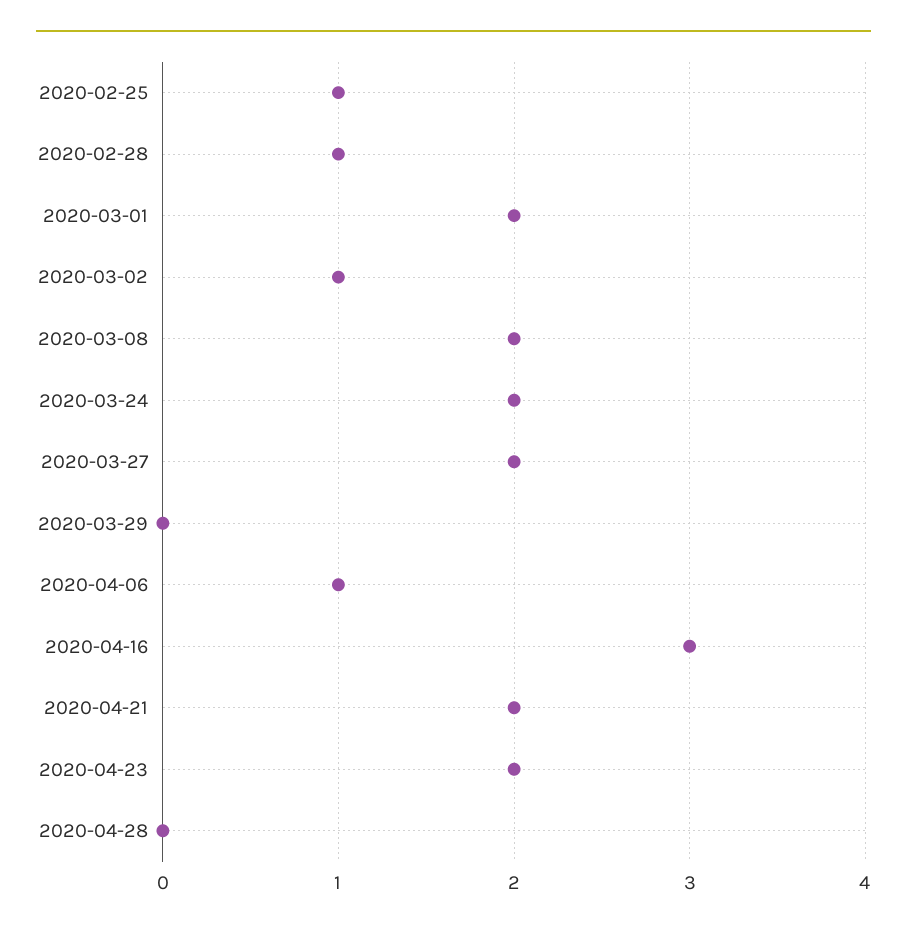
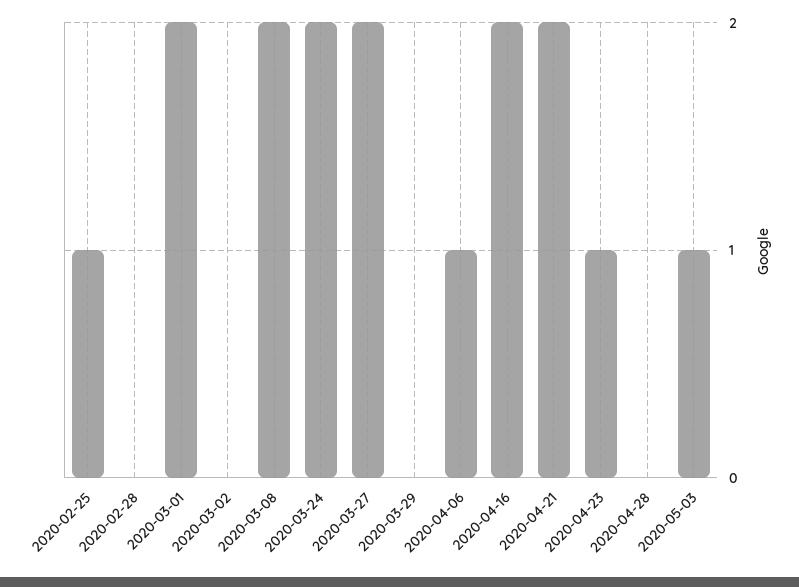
2020-02-28: 1 -> 0
2020-03-02: 1 -> 0
2020-04-16: 3 -> 2
2020-04-23: 2 -> 1
2020-05-03: none -> 1

